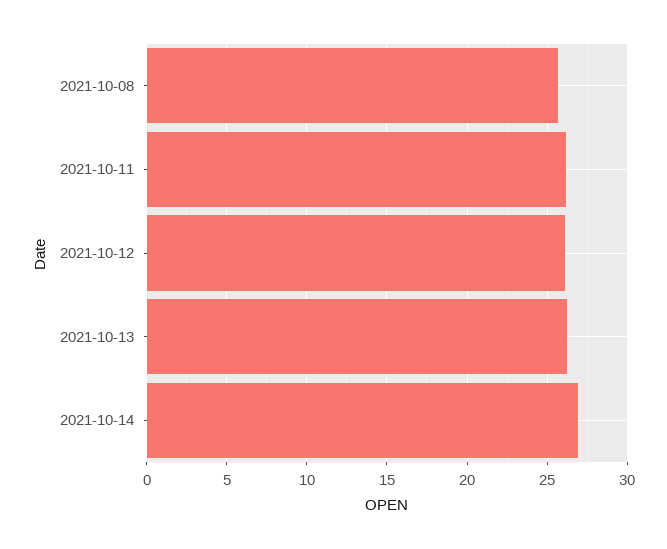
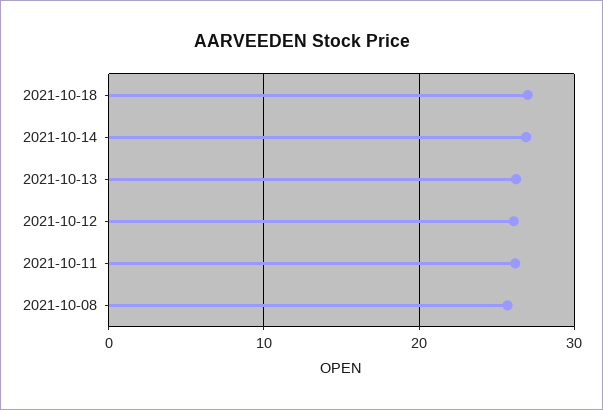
2021-10-18: none -> 27

